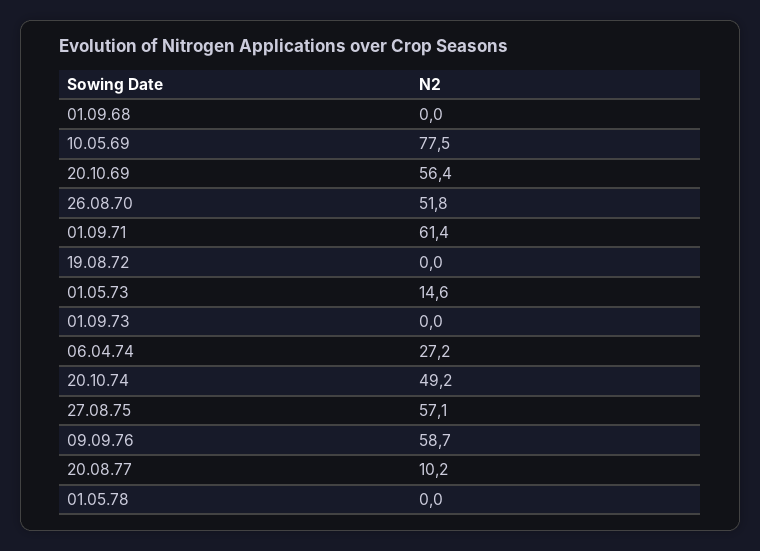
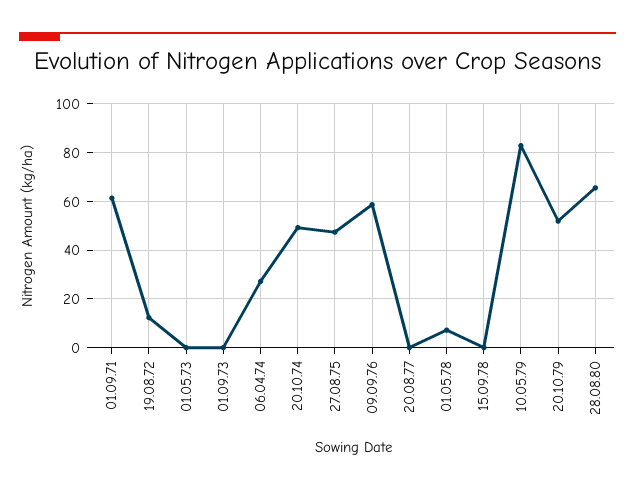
01.09.68: 0 -> none
10.05.69: 77.5 -> none
20.10.69: 56.4 -> none
26.08.70: 51.8 -> none
19.08.72: 0 -> 12.5
01.05.73: 14.6 -> 0
27.08.75: 57.1 -> 47.5
20.08.77: 10.2 -> 0
01.05.78: 0 -> 7.5
15.09.78: none -> 0
10.05.79: none -> 82.5
20.10.79: none -> 52.5
28.08.80: none -> 65

